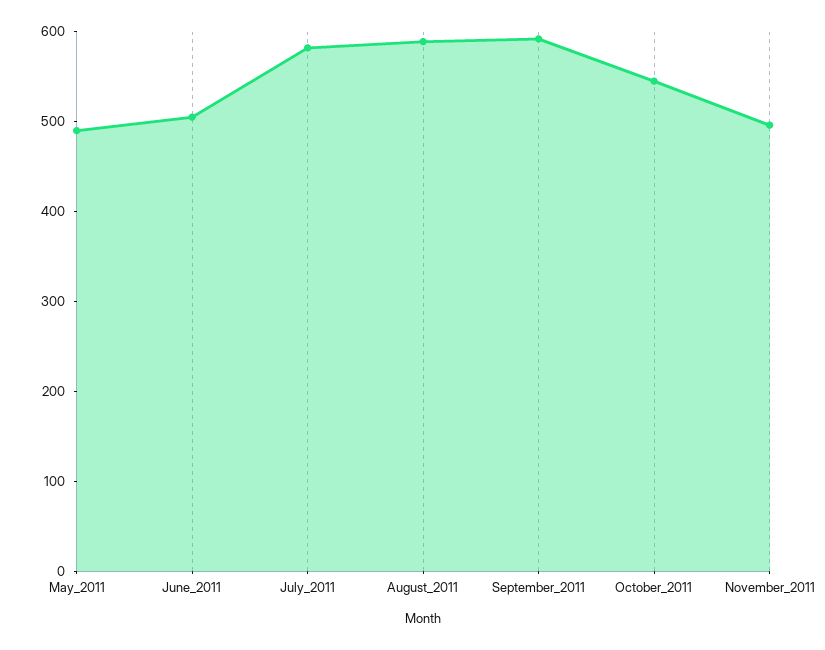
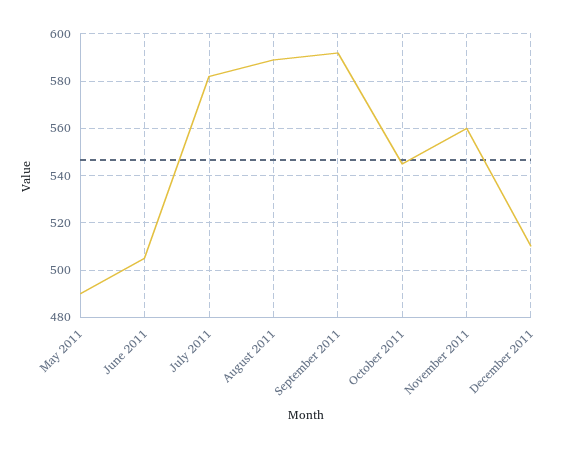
November_2011: 500 -> 560
December 2011: none -> 510

